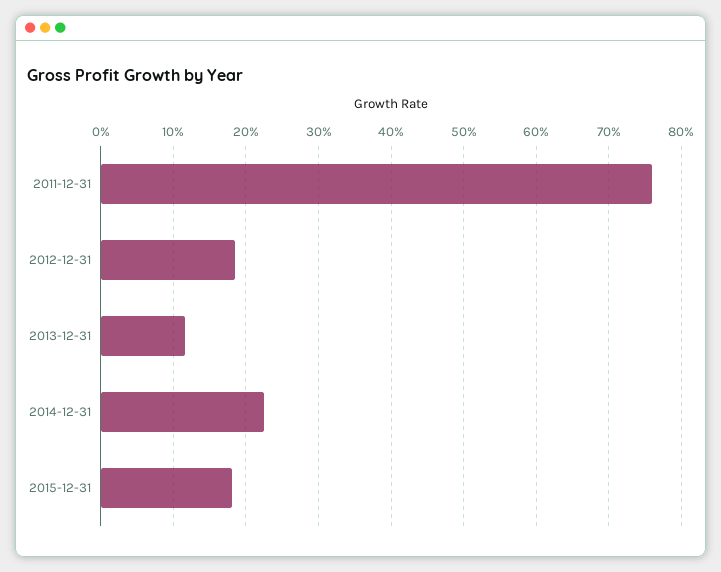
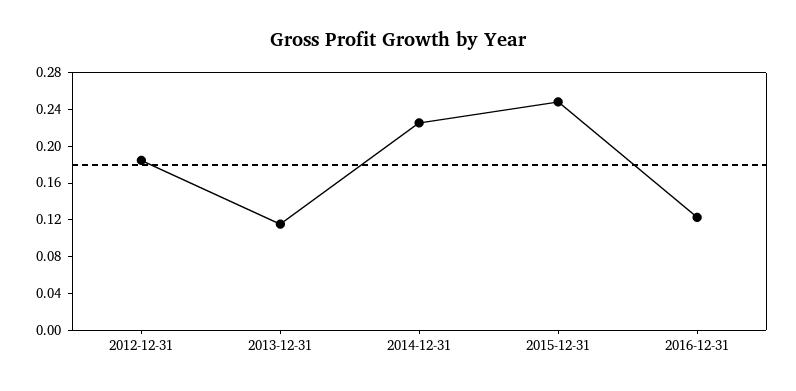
2011-12-31: 0.76 -> none
2015-12-31: 0.18 -> 0.25
2016-12-31: none -> 0.12

